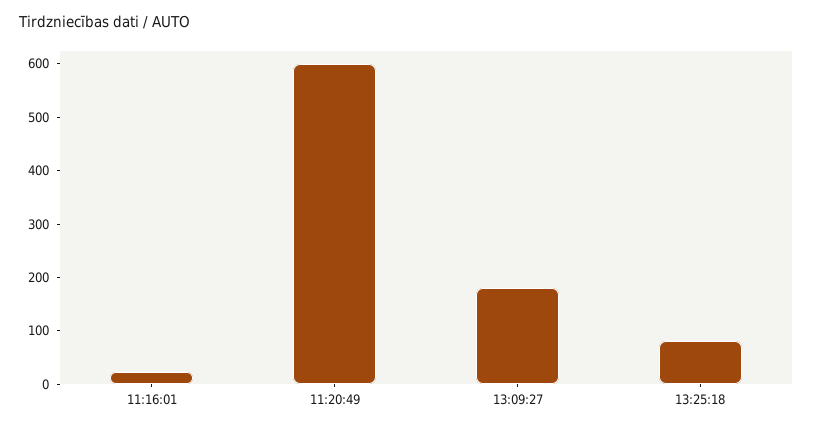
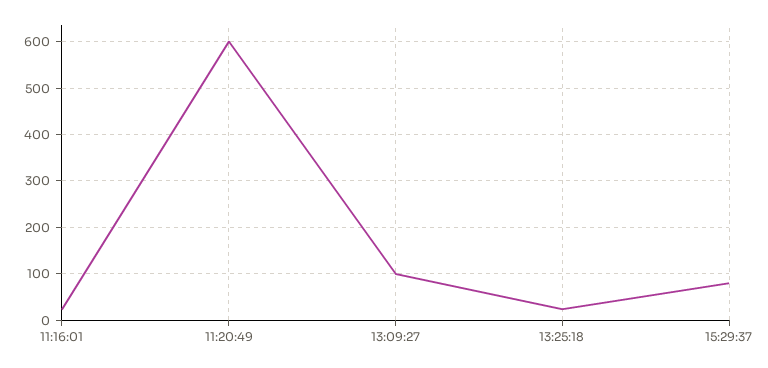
13:09:27: 180 -> 100
13:25:18: 80 -> 20
15:29:37: none -> 80

